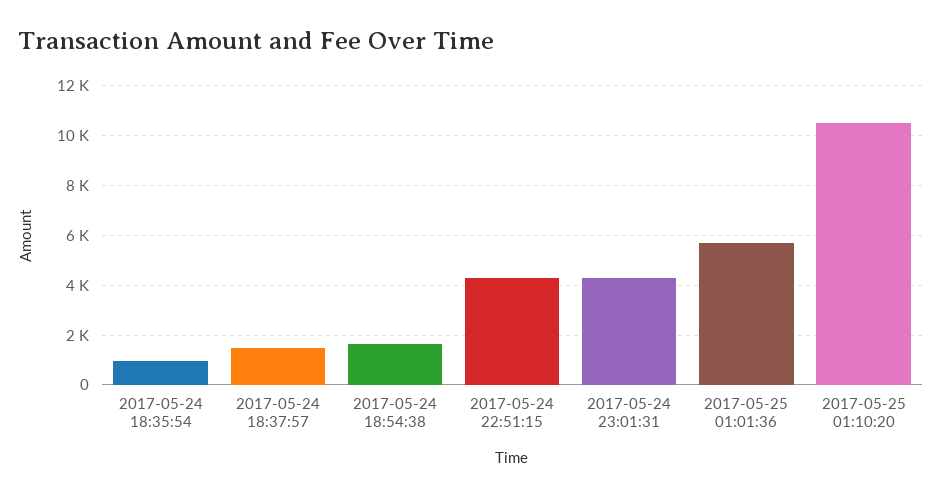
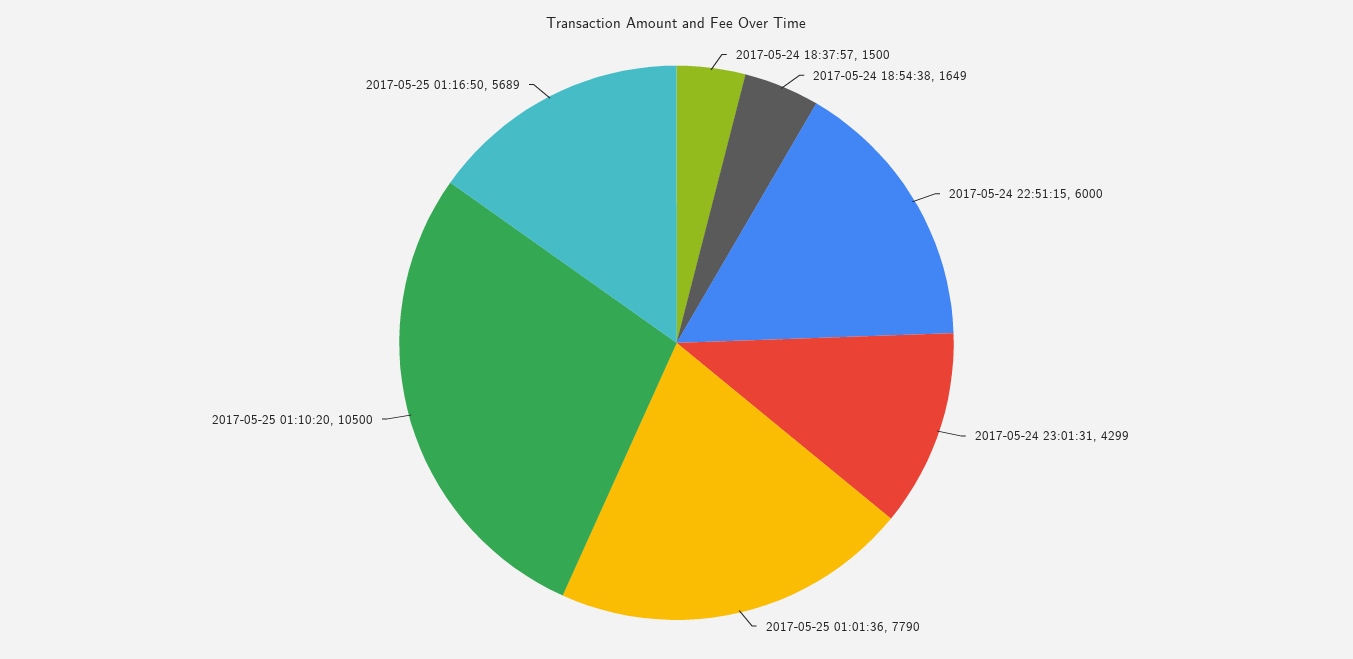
2017-05-24 18:35:54: 1000 -> none
2017-05-24 22:51:15: 4250 -> 6000
2017-05-25 01:01:36: 5750 -> 7790
2017-05-25 01:16:50: none -> 5689

